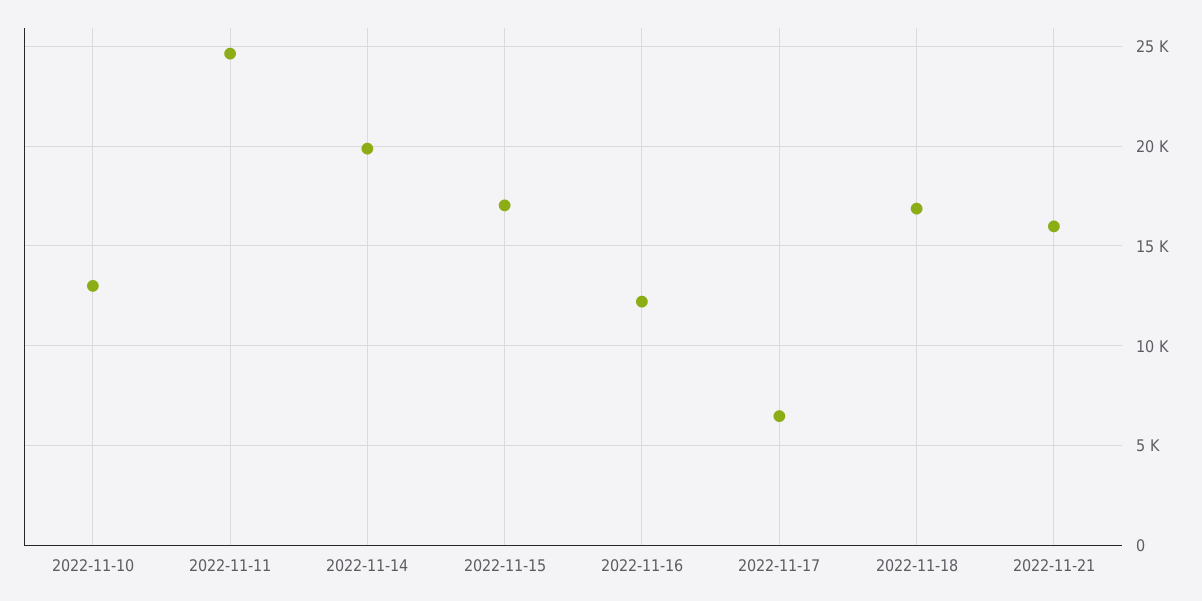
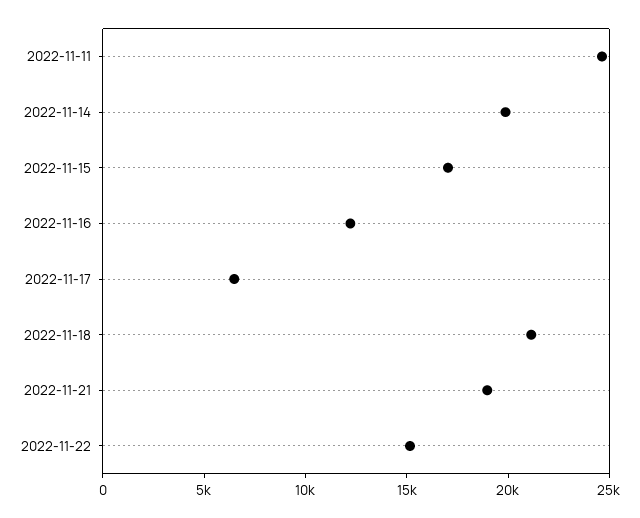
2022-11-10: 13000 -> none
2022-11-18: 17000 -> 21000
2022-11-21: 16000 -> 19000
2022-11-22: none -> 15000

